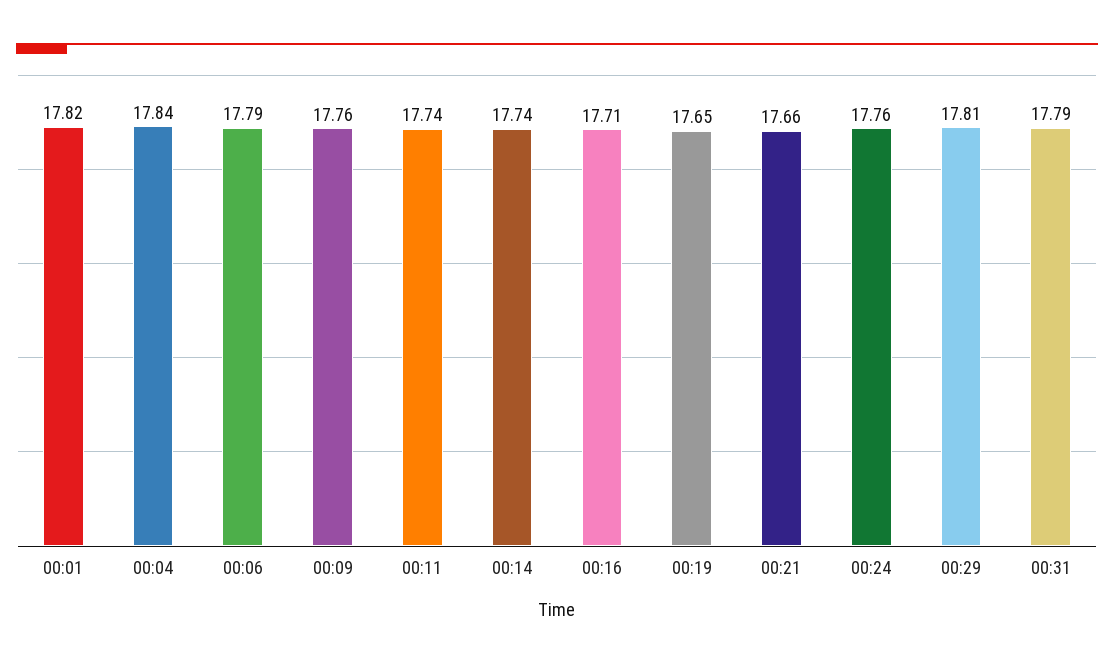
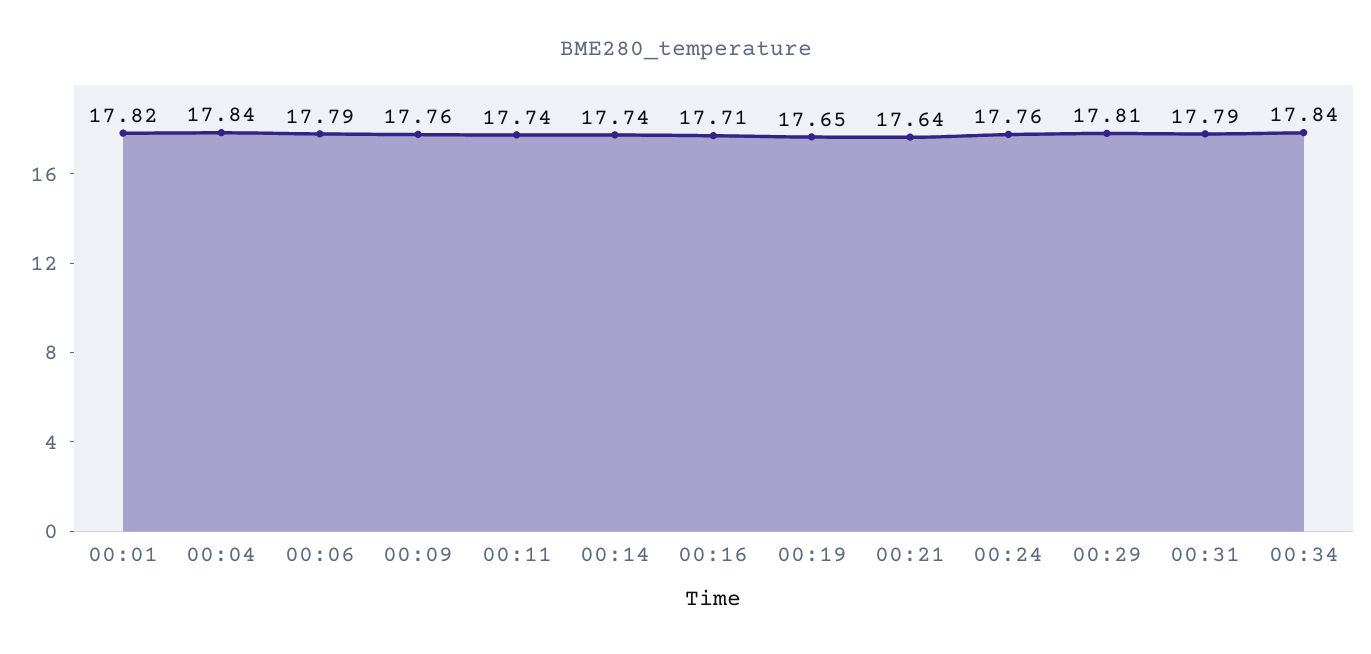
00:21: 17.66 -> 17.64
00:34: none -> 17.84

